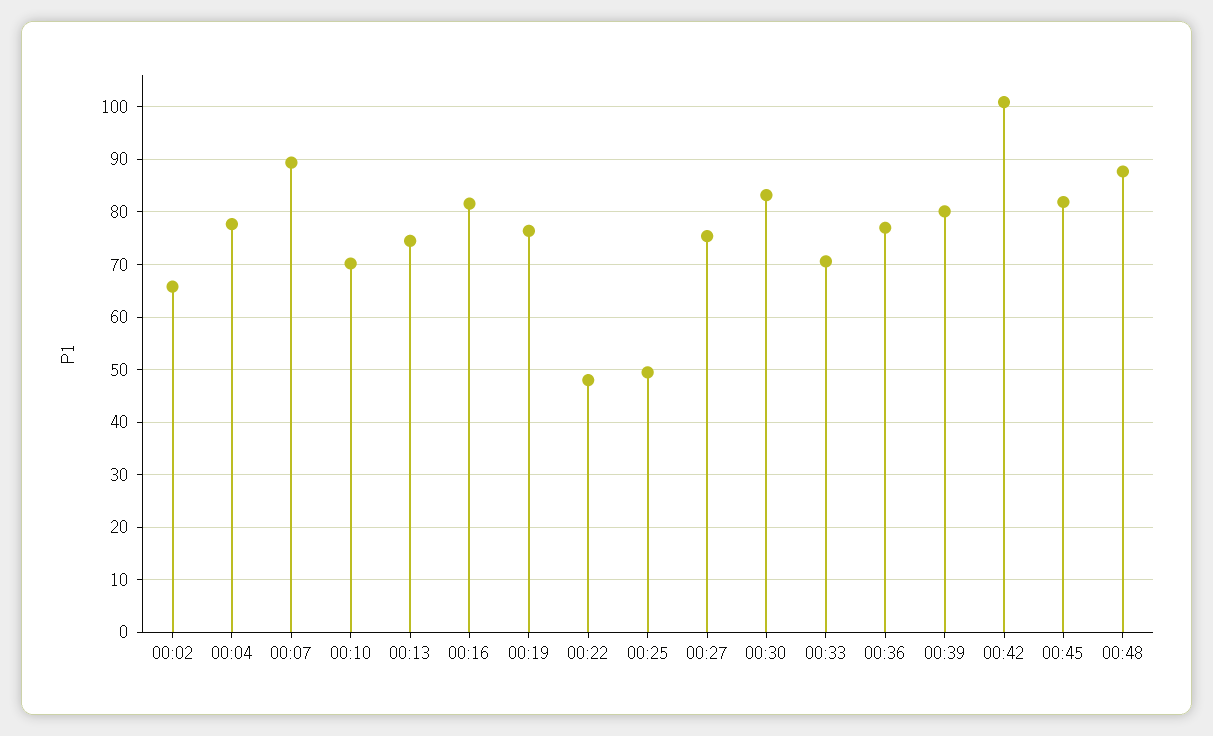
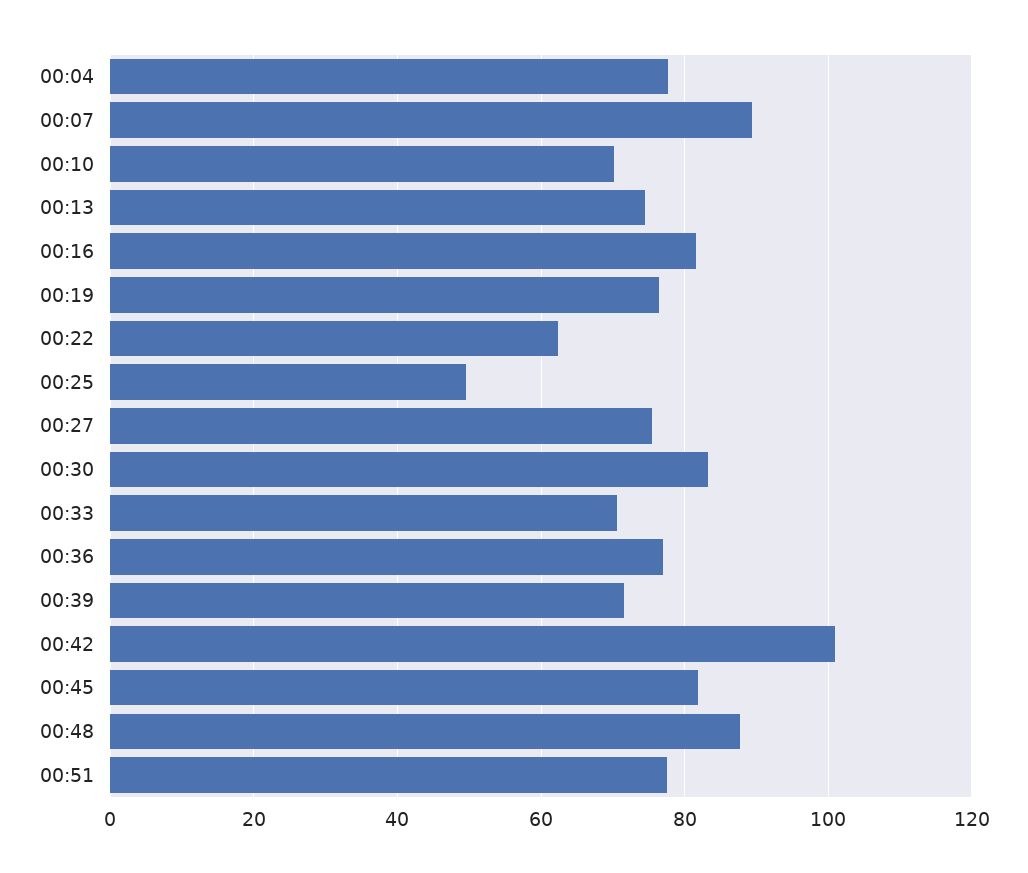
00:02: 66 -> none
00:22: 48 -> 62
00:39: 80 -> 72
00:51: none -> 78

